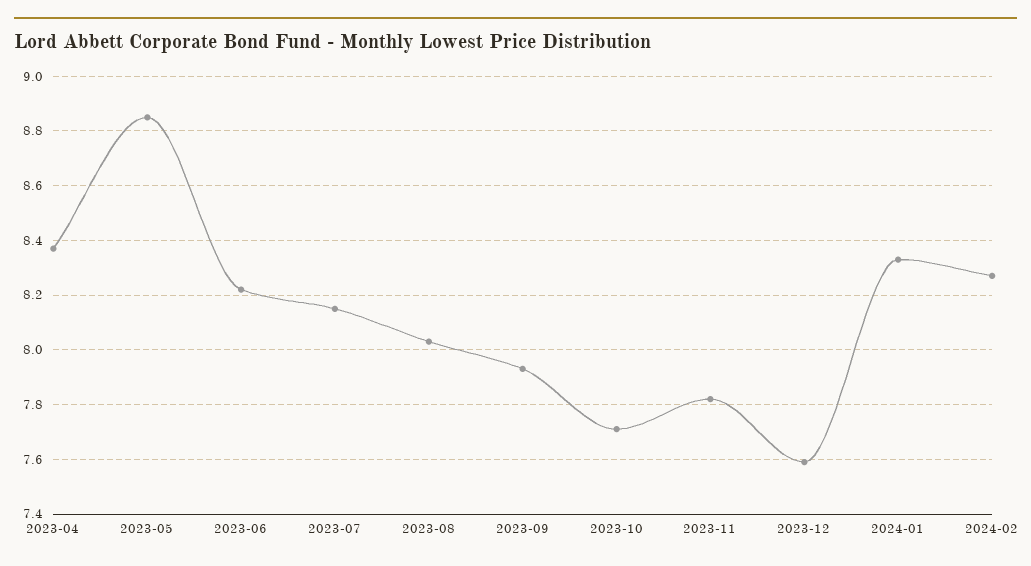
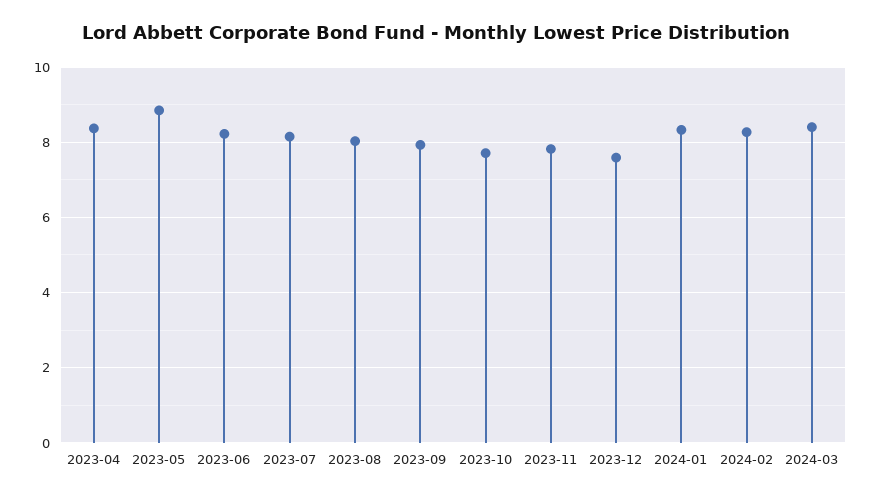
2024-03: none -> 8.4

